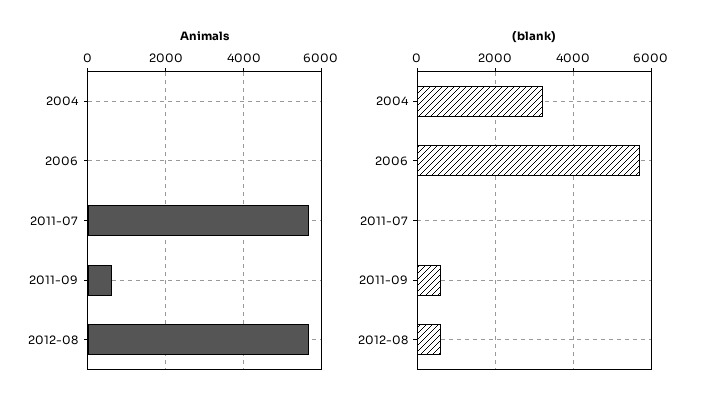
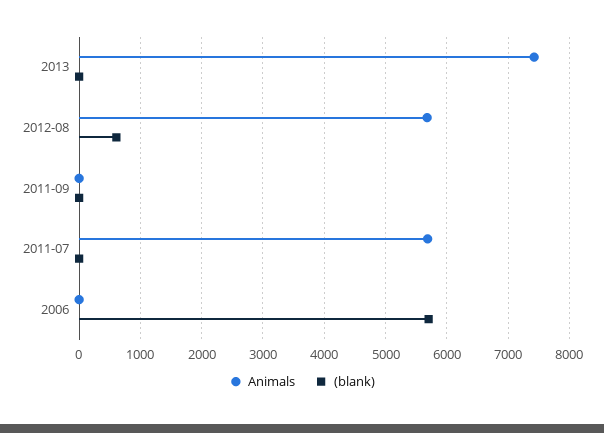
Animals, 2004: 0 -> none
Animals, 2011-09: 600 -> 0
(blank), 2004: 3200 -> none
(blank), 2011-09: 600 -> 0
Animals, 2013: none -> 7400
(blank), 2013: none -> 0

